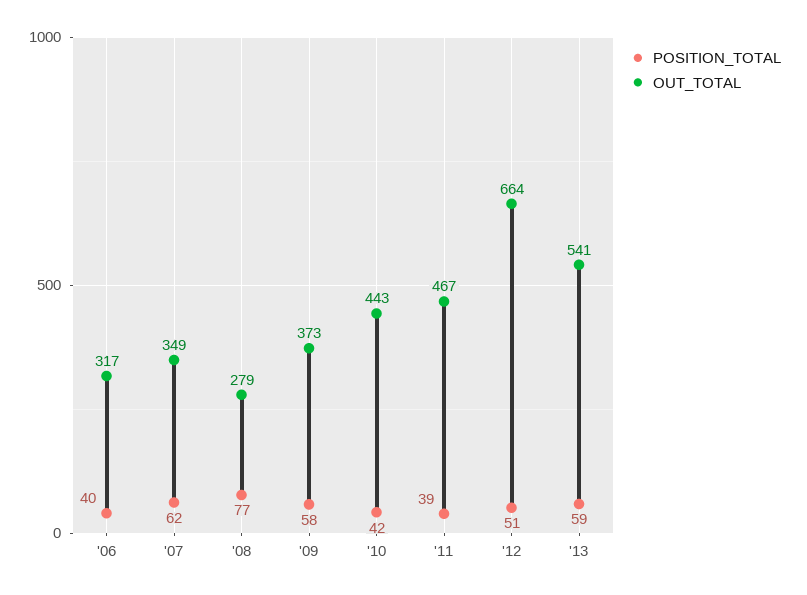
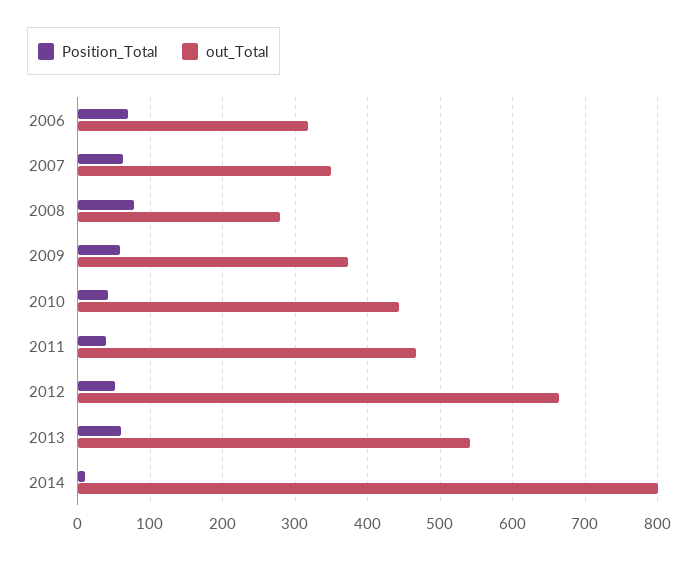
POSITION_TOTAL, '06: 40 -> 70
POSITION_TOTAL, 2014: none -> 10
OUT_TOTAL, 2014: none -> 800

